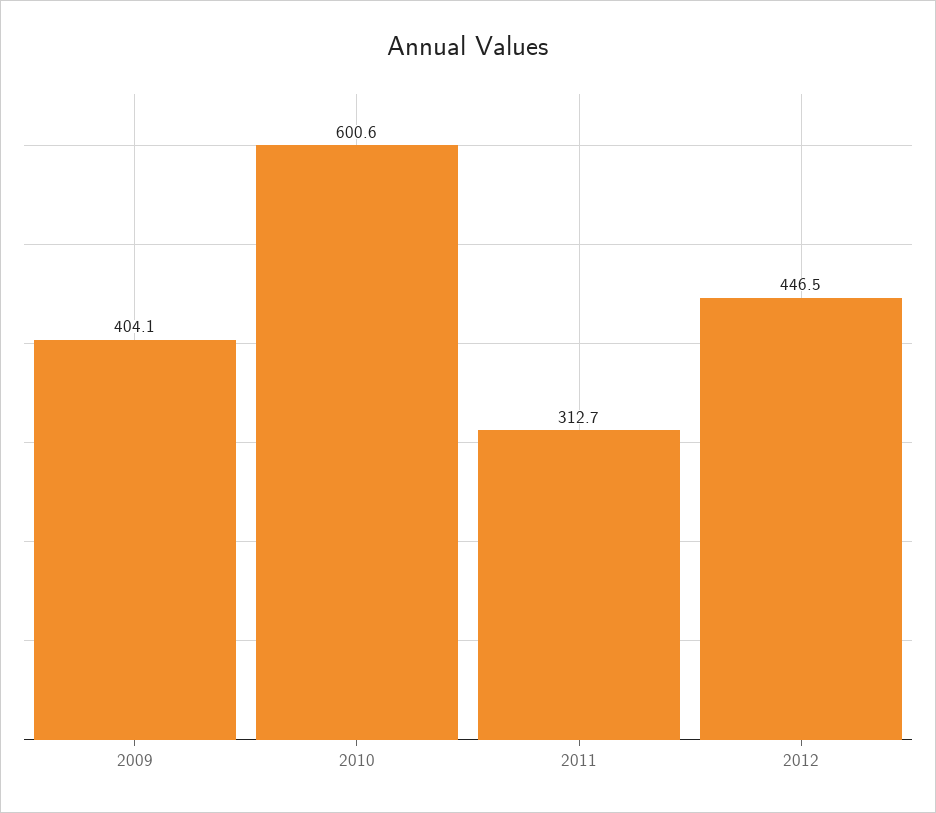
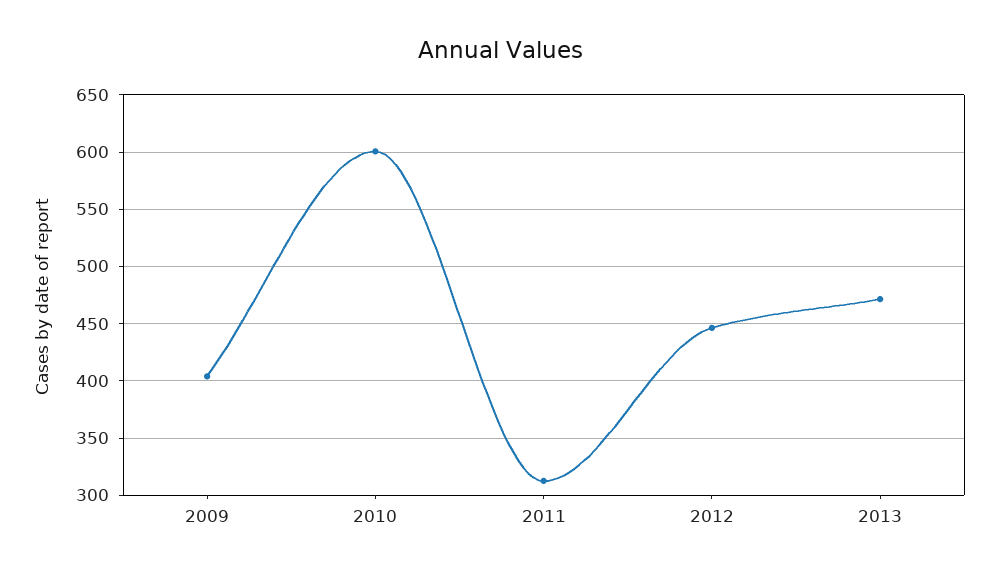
2013: none -> 470

